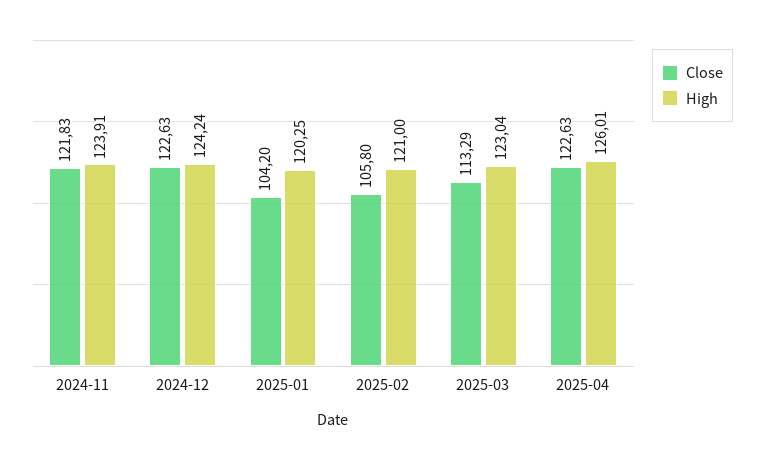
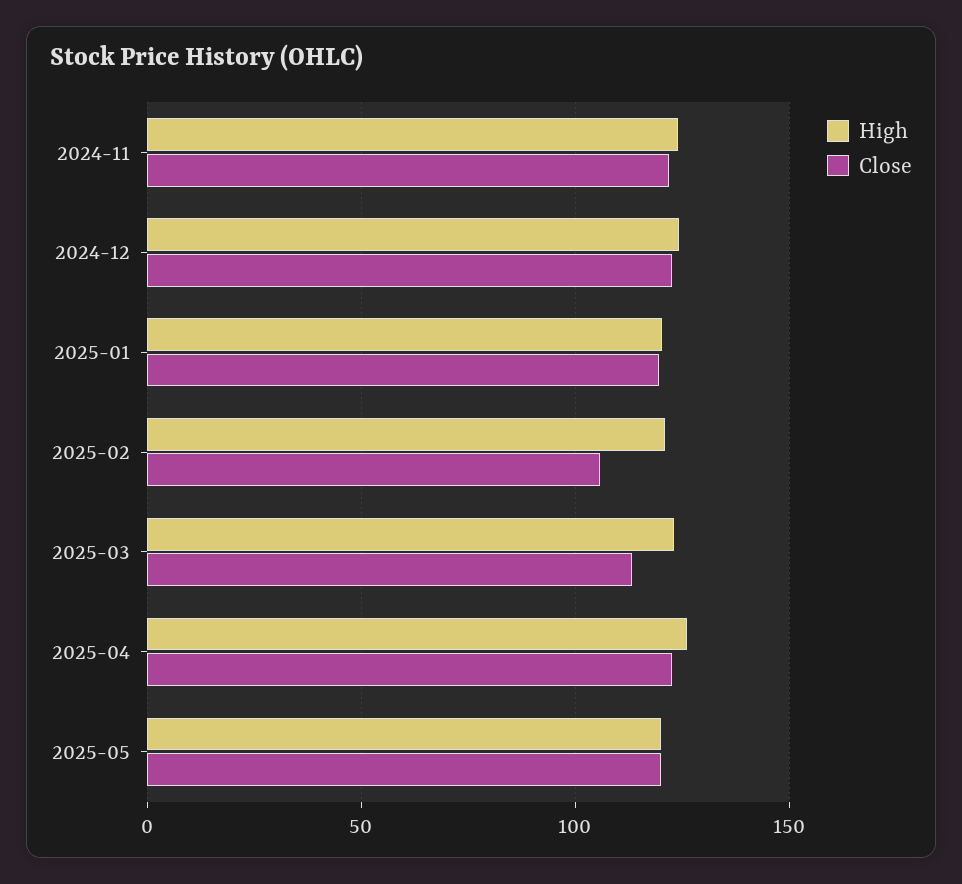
Close, 2025-01: 104.2 -> 120
High, 2025-05: none -> 120
Close, 2025-05: none -> 120

